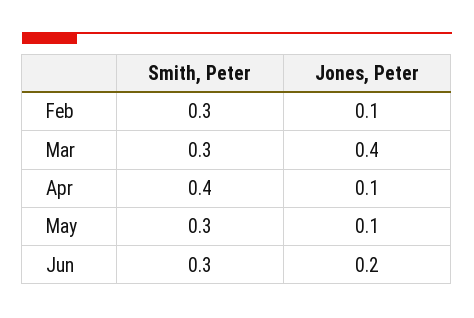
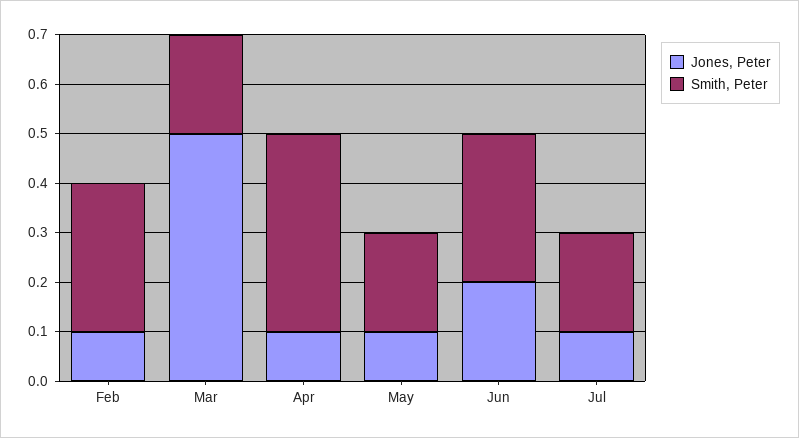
Smith, Peter, Mar: 0.3 -> 0.2
Jones, Peter, Mar: 0.4 -> 0.5
Smith, Peter, May: 0.3 -> 0.2
Jones, Peter, Jul: none -> 0.1
Smith, Peter, Jul: none -> 0.2

